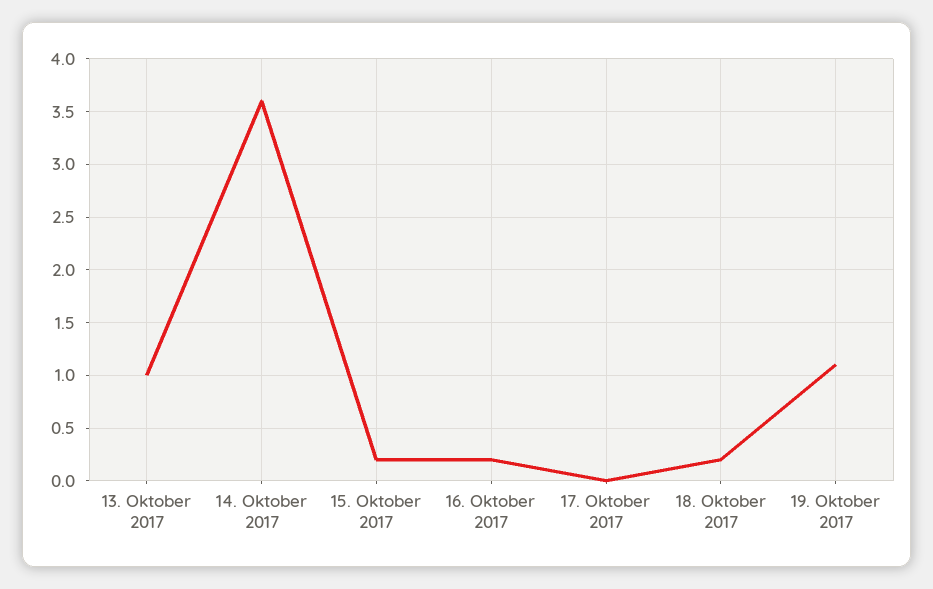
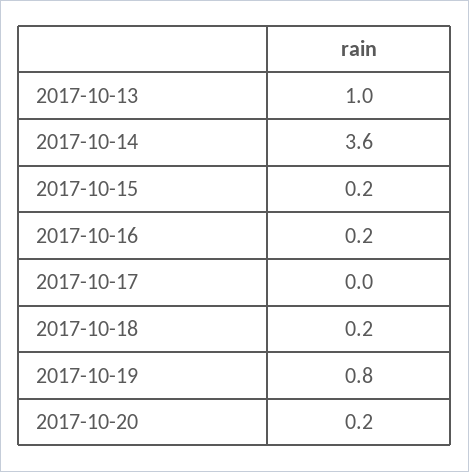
19. Oktober 2017: 1.1 -> 0.8
2017-10-20: none -> 0.2

